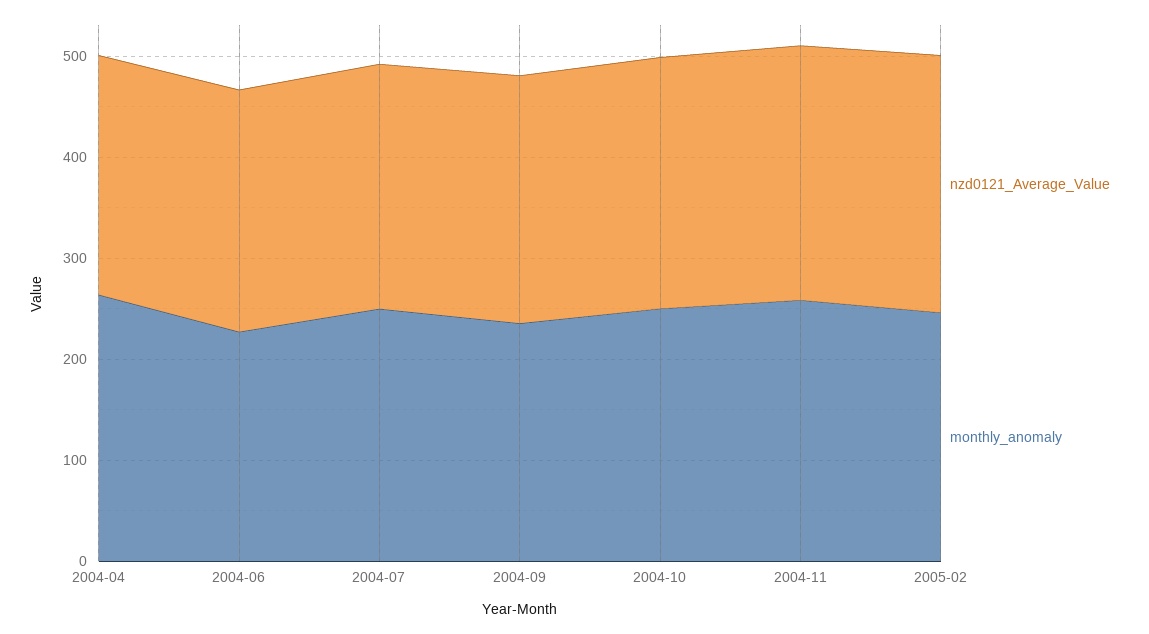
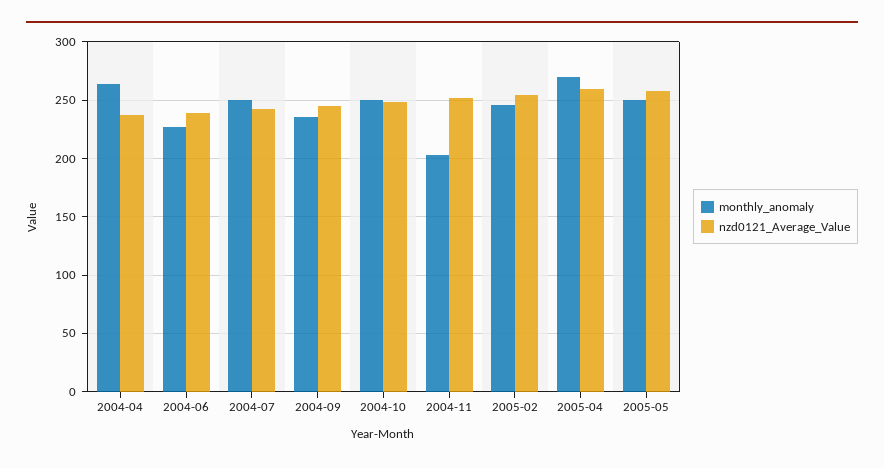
monthly_anomaly, 2004-11: 260 -> 200
monthly_anomaly, 2005-04: none -> 270
nzd0121_Average_Value, 2005-04: none -> 260
monthly_anomaly, 2005-05: none -> 250
nzd0121_Average_Value, 2005-05: none -> 260

